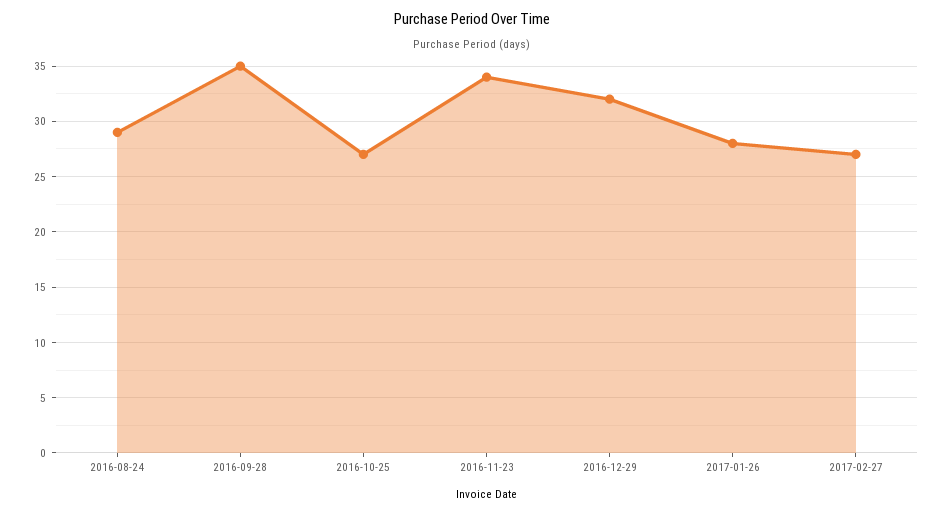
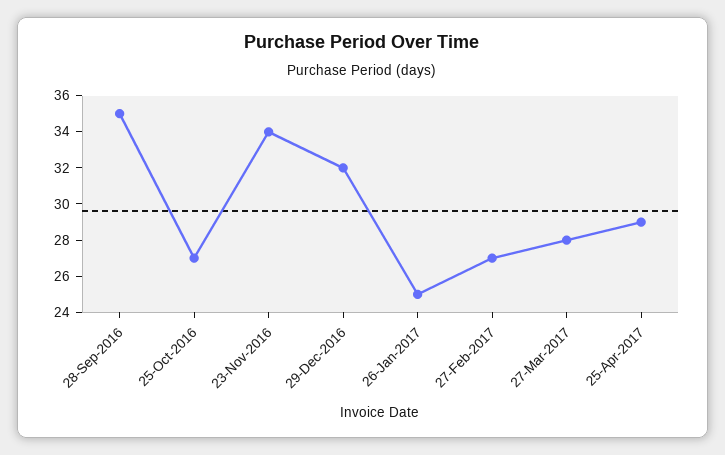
2016-08-24: 29 -> none
2017-01-26: 28 -> 25
27-Mar-2017: none -> 28
25-Apr-2017: none -> 29

